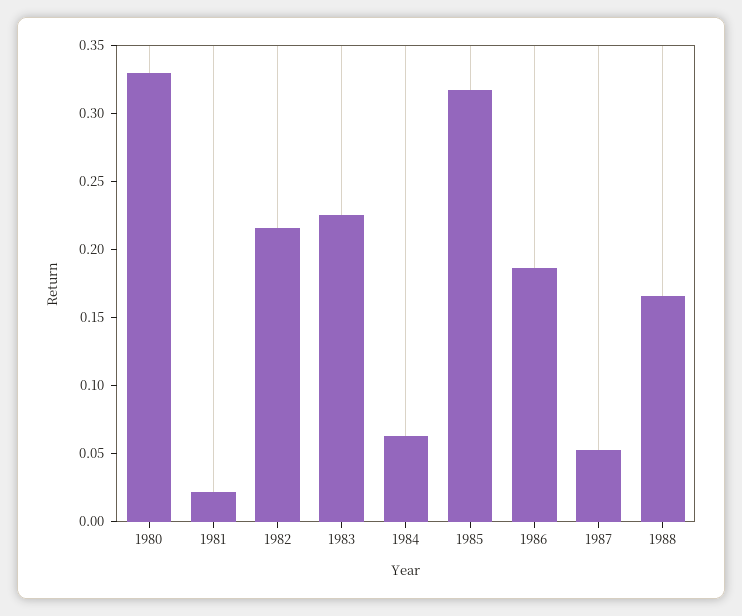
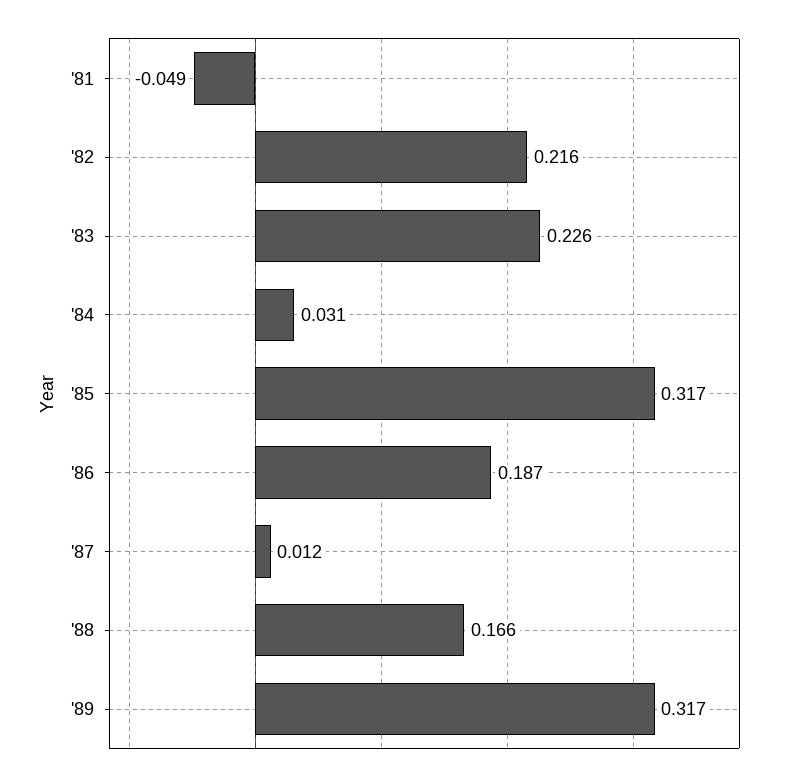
1980: 0.33 -> none
1981: 0.02 -> -0.049
1984: 0.06 -> 0.031
1987: 0.05 -> 0.012
'89: none -> 0.317

